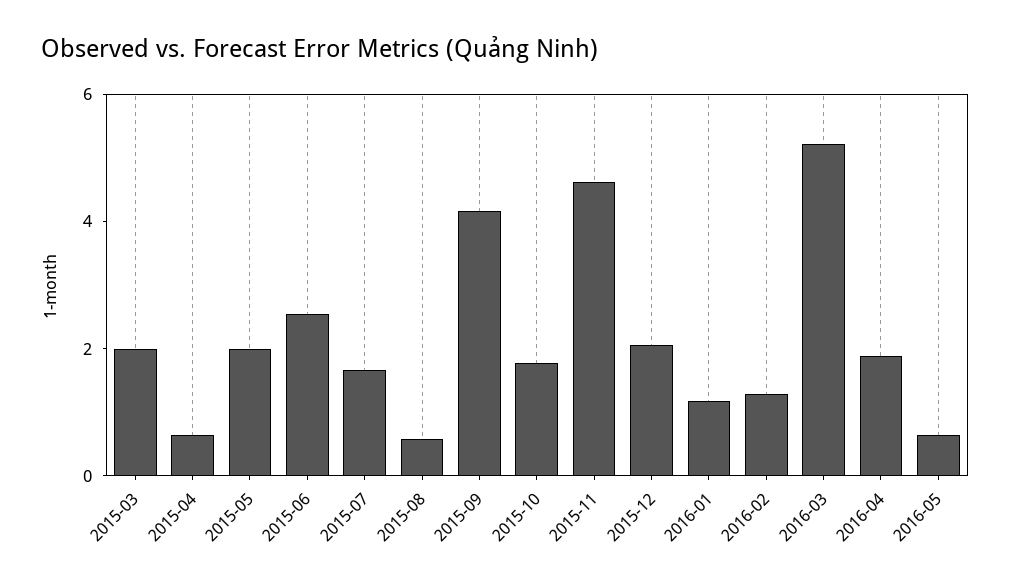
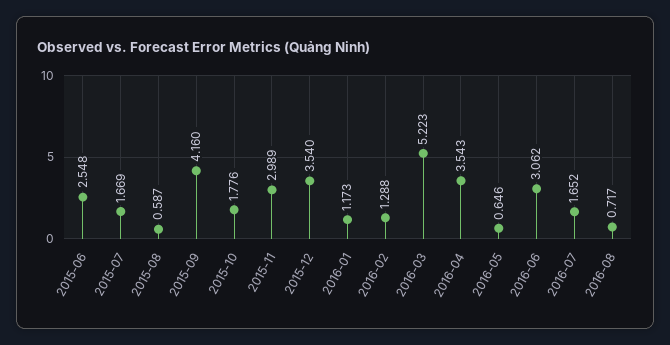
2015-03: 2 -> none
2015-04: 0.5 -> none
2015-05: 2 -> none
2015-11: 4.5 -> 2.989
2015-12: 2 -> 3.54
2016-04: 2 -> 3.543
2016-06: none -> 3.062
2016-07: none -> 1.652
2016-08: none -> 0.717

